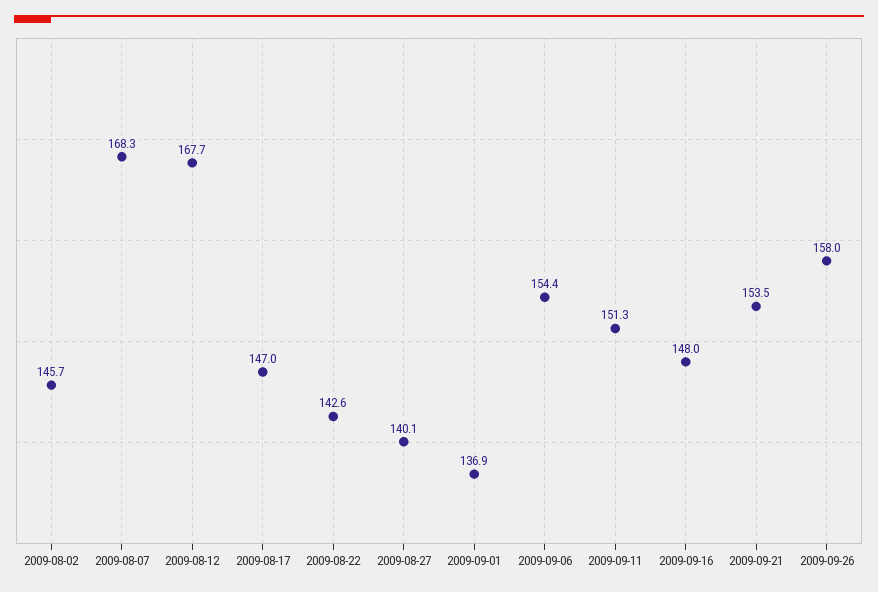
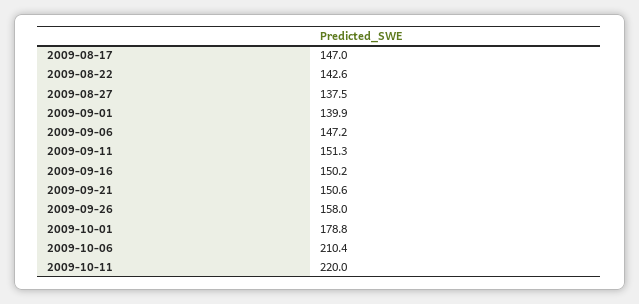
2009-08-02: 145.7 -> none
2009-08-07: 168.3 -> none
2009-08-12: 167.7 -> none
2009-08-27: 140.1 -> 137.5
2009-09-01: 136.9 -> 139.9
2009-09-06: 154.4 -> 147.2
2009-09-16: 148 -> 150.2
2009-09-21: 153.5 -> 150.6
2009-10-01: none -> 178.8
2009-10-06: none -> 210.4
2009-10-11: none -> 220

